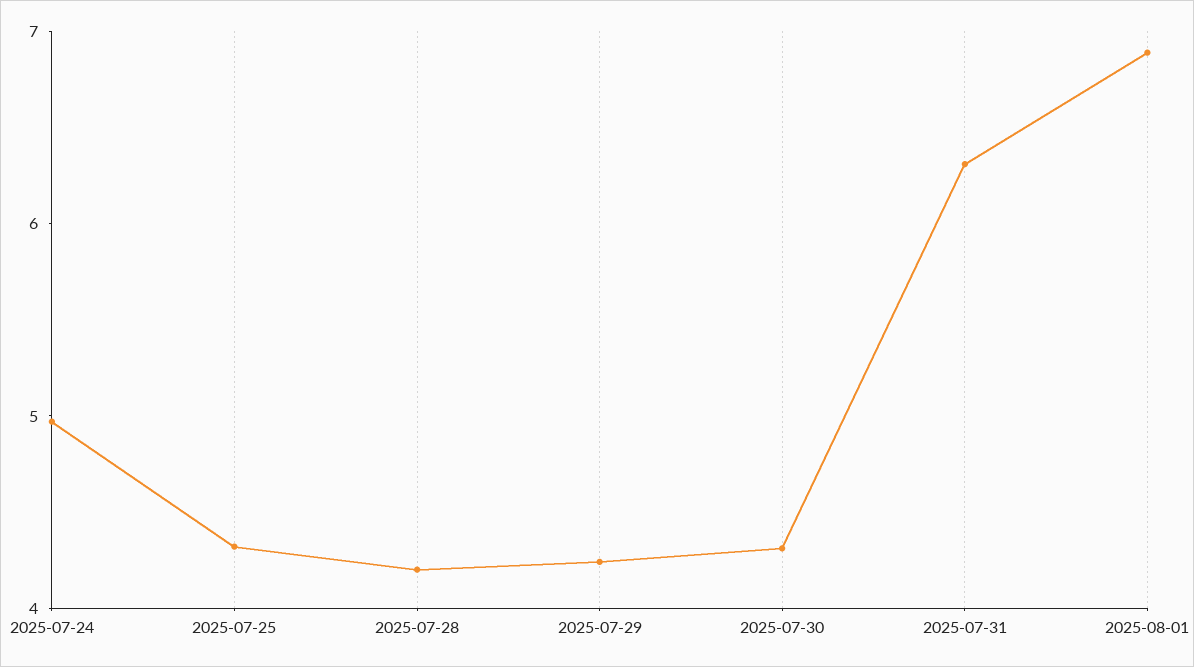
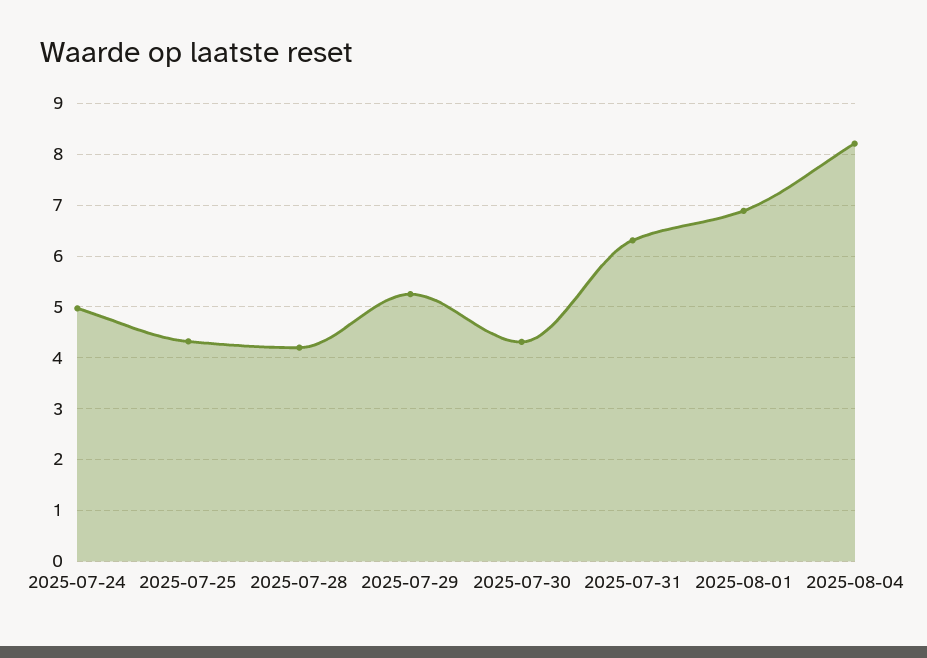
2025-07-29: 4.2 -> 5.2
2025-08-04: none -> 8.2

